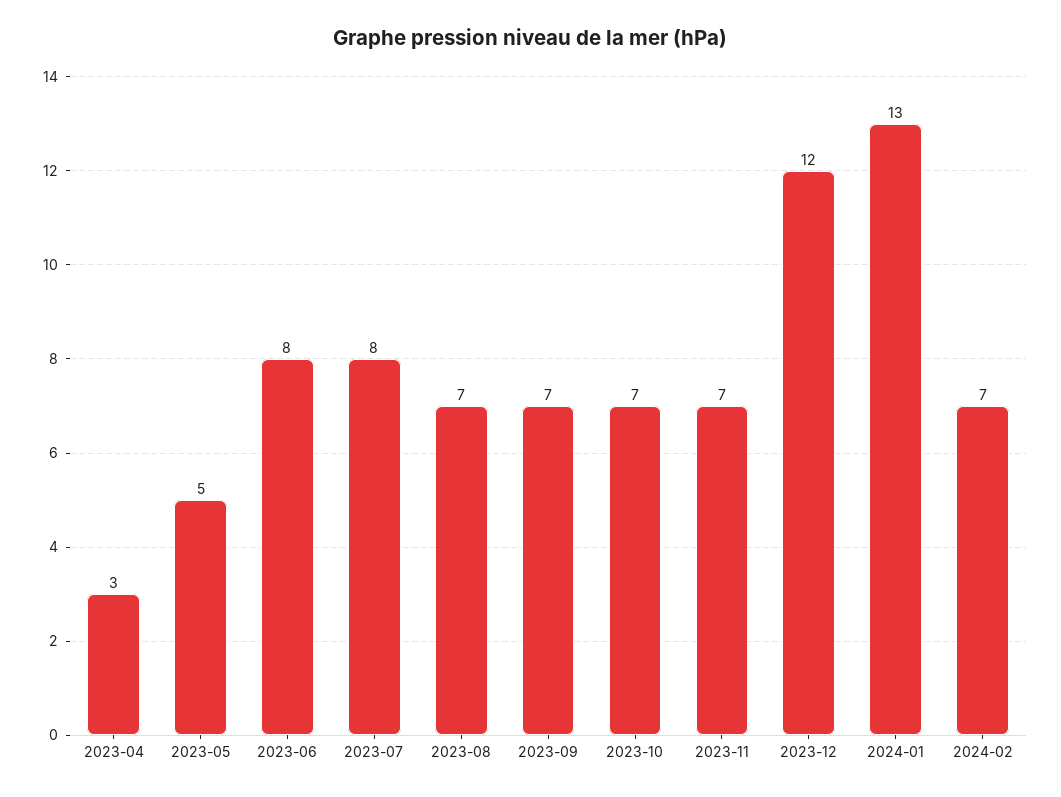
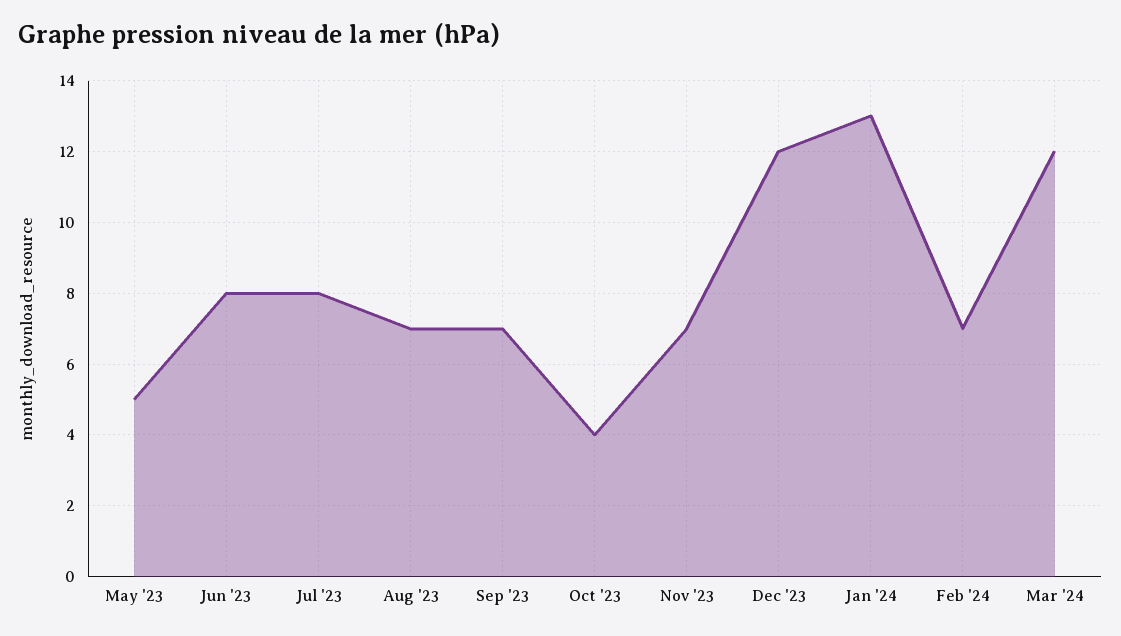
2023-04: 3 -> none
2023-10: 7 -> 4
Mar '24: none -> 12

